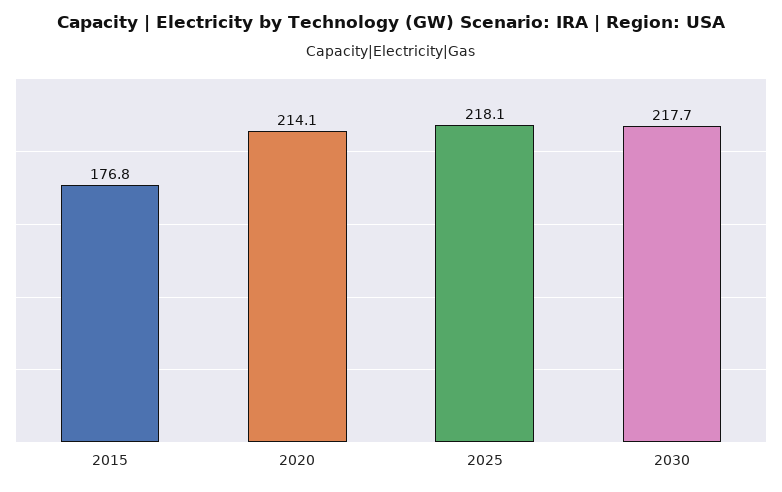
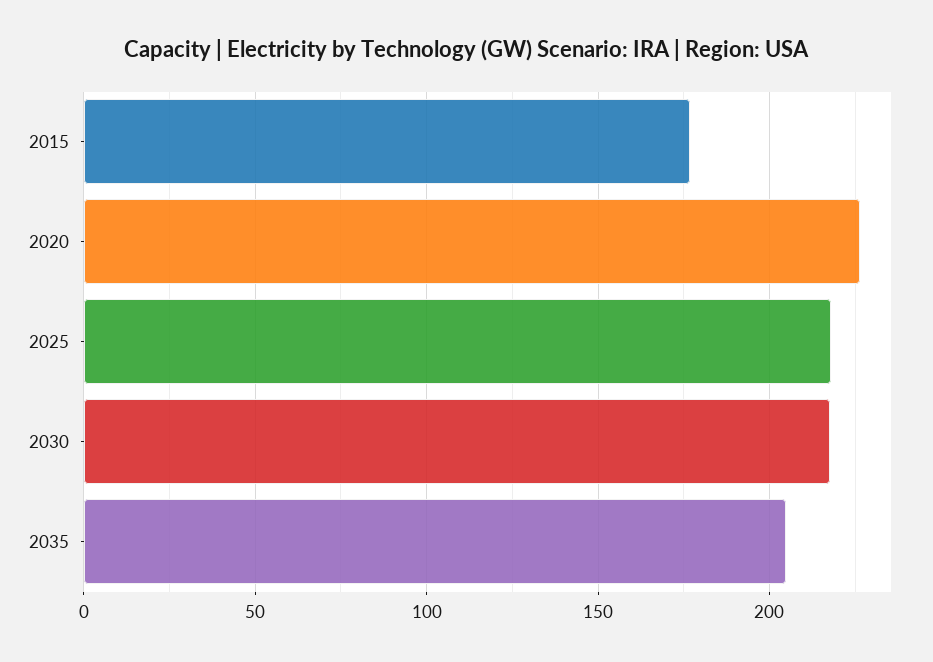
2020: 214.1 -> 225
2035: none -> 205

